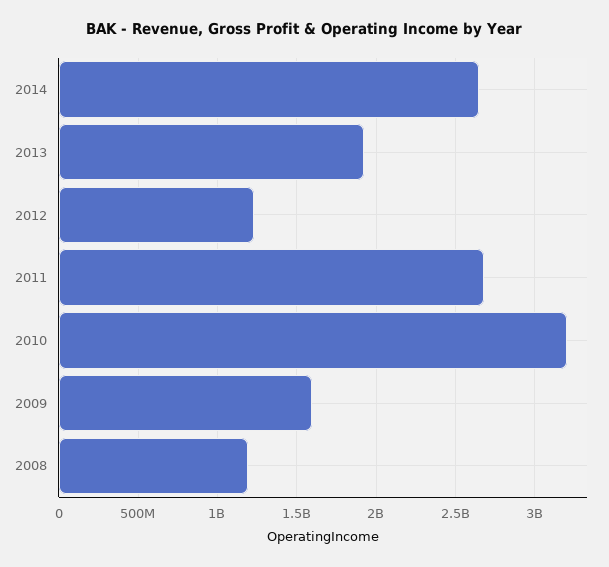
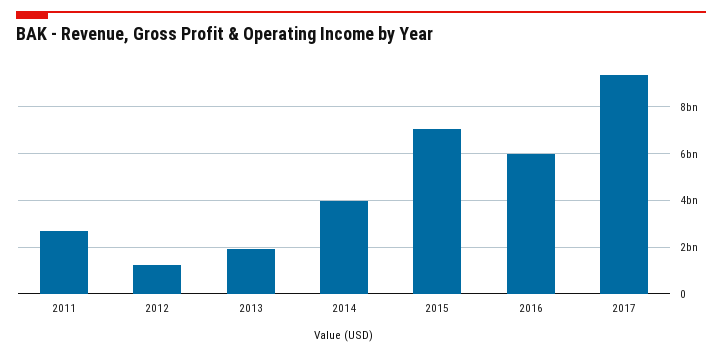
2014: 2650000000 -> 4000000000
2010: 3200000000 -> none
2009: 1600000000 -> none
2008: 1200000000 -> none
2015: none -> 7000000000
2016: none -> 6000000000
2017: none -> 9500000000

